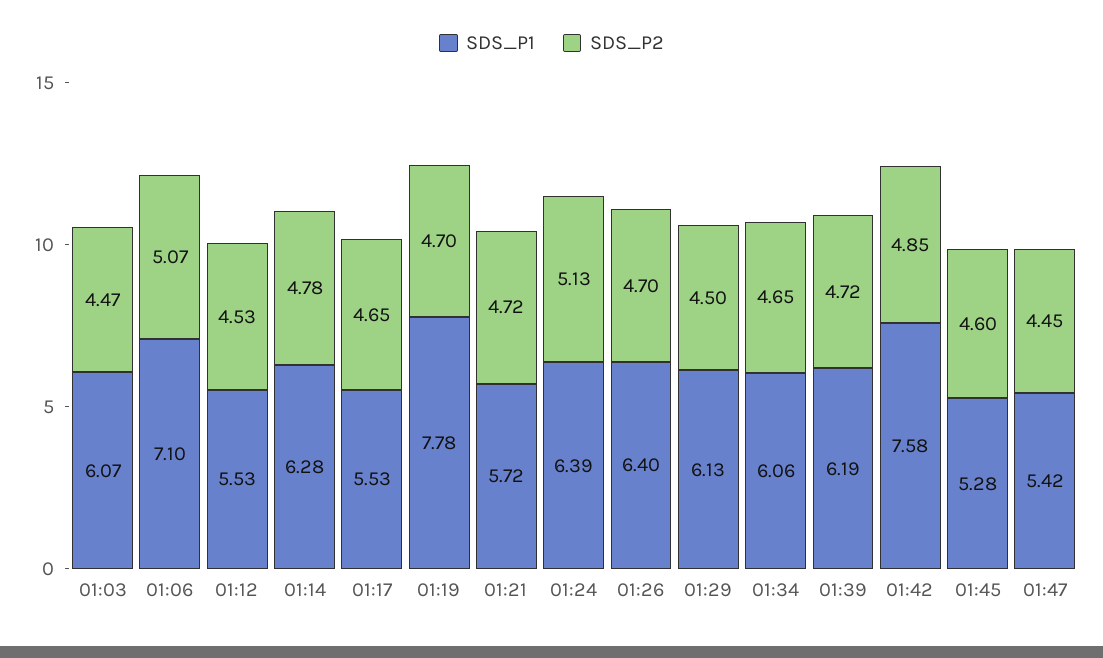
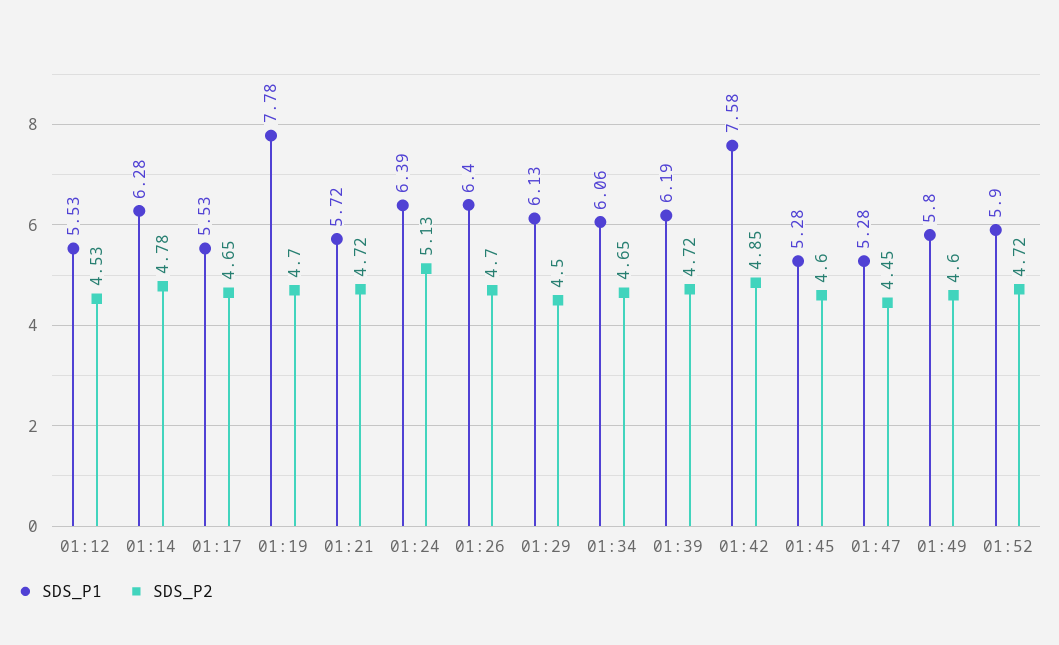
SDS_P1, 01:03: 6.07 -> none
SDS_P2, 01:03: 4.47 -> none
SDS_P1, 01:06: 7.1 -> none
SDS_P2, 01:06: 5.07 -> none
SDS_P1, 01:47: 5.42 -> 5.28
SDS_P1, 01:49: none -> 5.8
SDS_P2, 01:49: none -> 4.6
SDS_P1, 01:52: none -> 5.9
SDS_P2, 01:52: none -> 4.72

